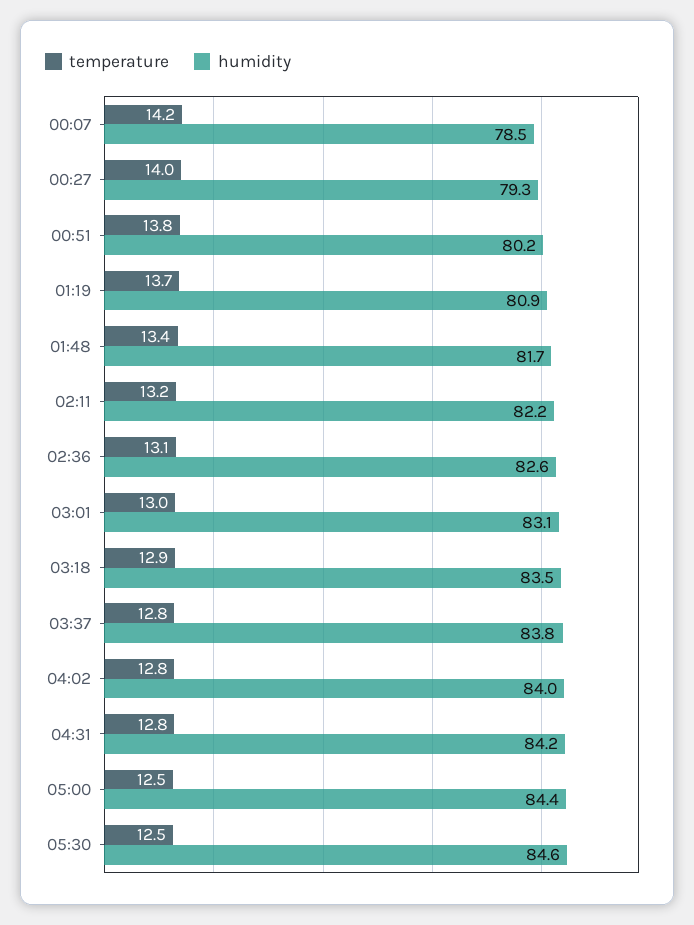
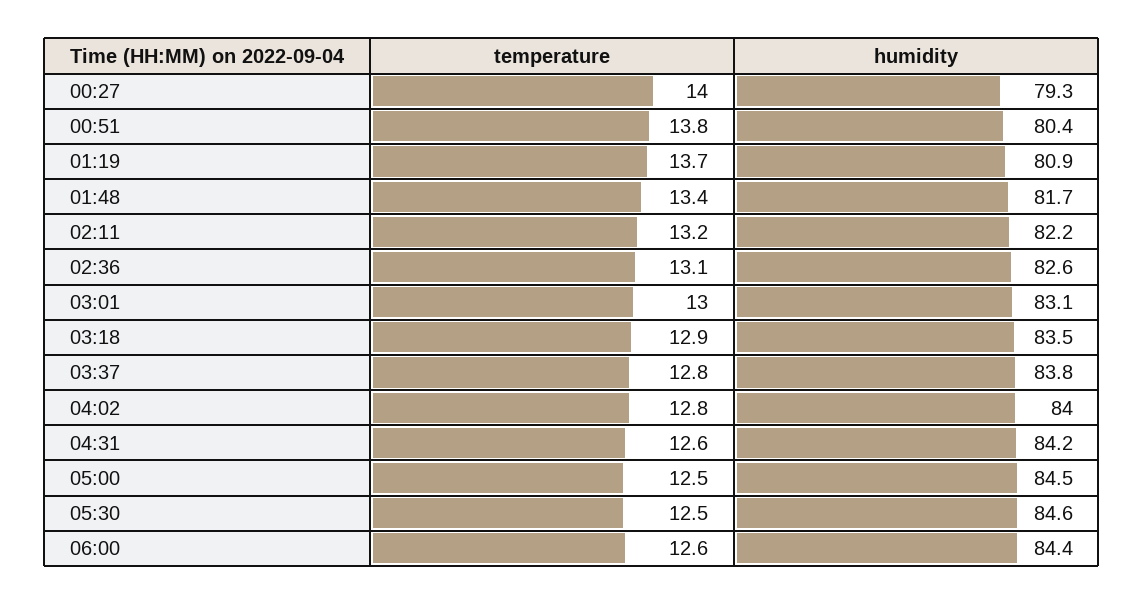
temperature, 00:07: 14.2 -> none
humidity, 00:07: 78.5 -> none
humidity, 00:51: 80.2 -> 80.4
temperature, 04:31: 12.8 -> 12.6
humidity, 05:00: 84.4 -> 84.5
temperature, 06:00: none -> 12.6
humidity, 06:00: none -> 84.4

